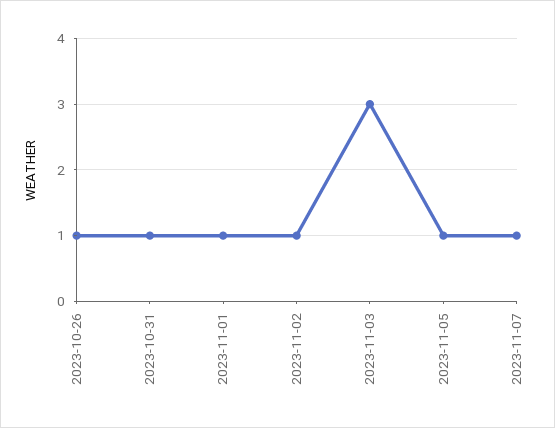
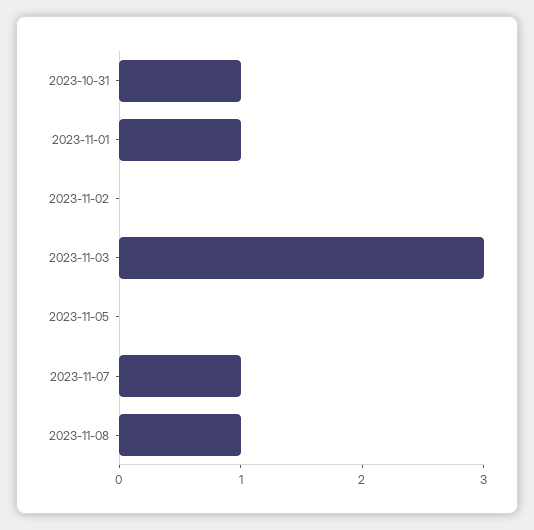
2023-10-26: 1 -> none
2023-11-02: 1 -> 0
2023-11-05: 1 -> 0
2023-11-08: none -> 1

